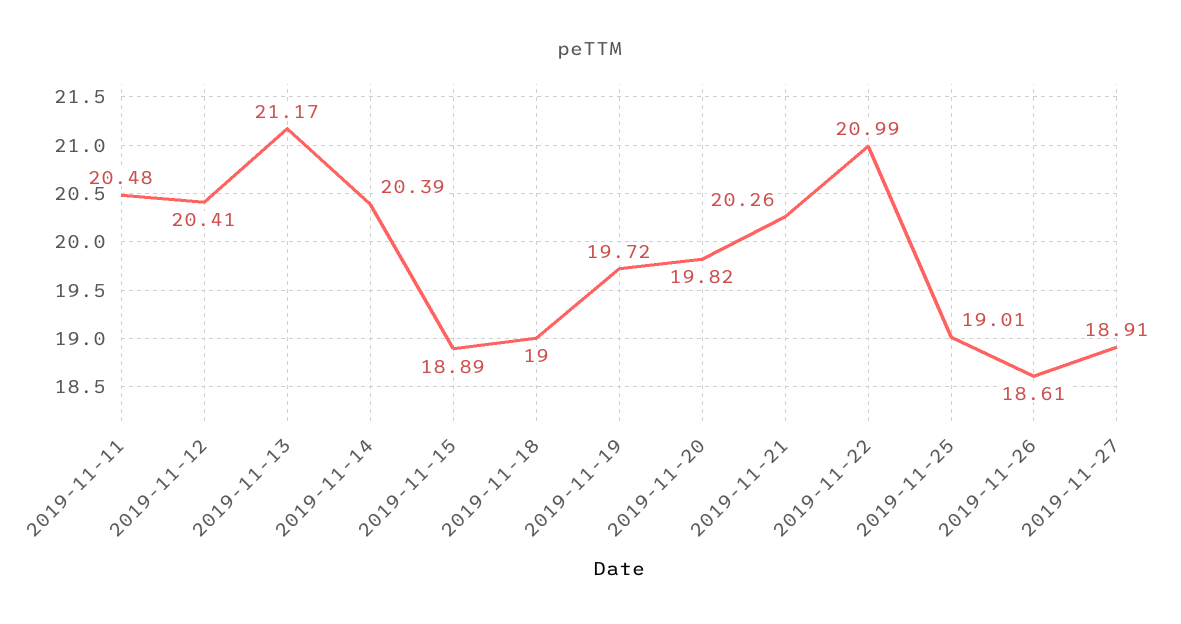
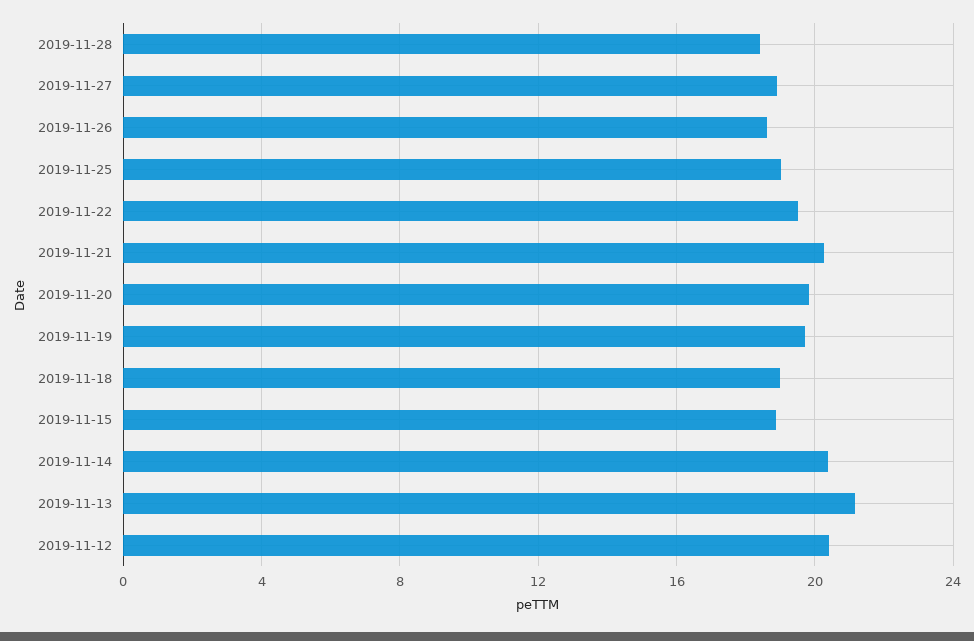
2019-11-11: 20.48 -> none
2019-11-22: 20.99 -> 19.5
2019-11-28: none -> 18.5

